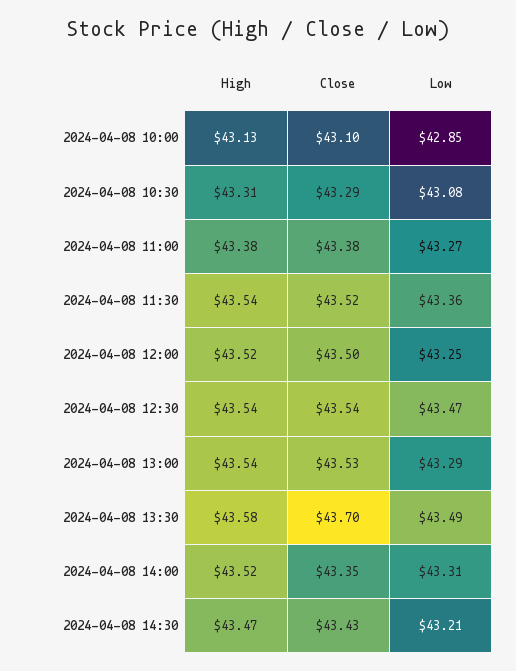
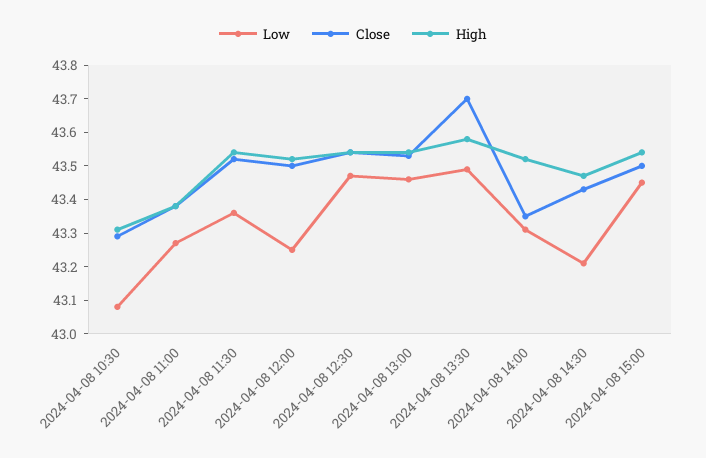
High, 2024-04-08 10:00: 43.13 -> none
Close, 2024-04-08 10:00: 43.1 -> none
Low, 2024-04-08 10:00: 42.85 -> none
Low, 2024-04-08 13:00: 43.29 -> 43.45
Low, 2024-04-08 15:00: none -> 43.45
Close, 2024-04-08 15:00: none -> 43.5
High, 2024-04-08 15:00: none -> 43.55

